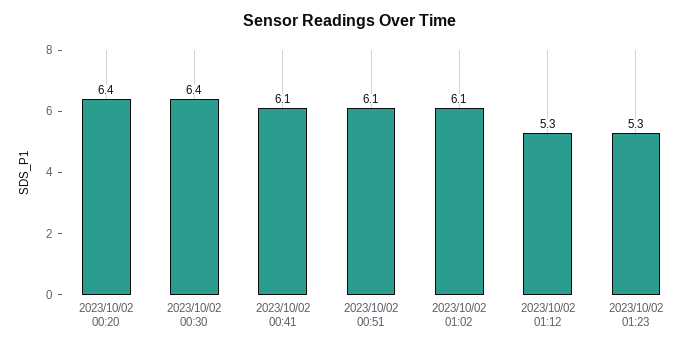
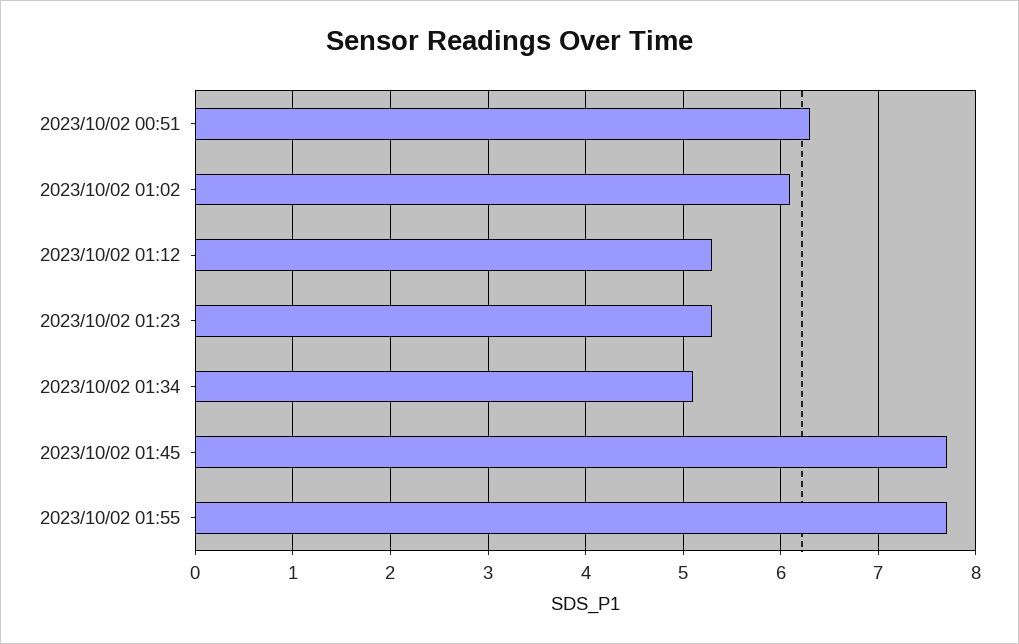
2023/10/02 00:20: 6.4 -> none
2023/10/02 00:30: 6.4 -> none
2023/10/02 00:41: 6.1 -> none
2023/10/02 00:51: 6.1 -> 6.3
2023/10/02 01:34: none -> 5.1
2023/10/02 01:45: none -> 7.7
2023/10/02 01:55: none -> 7.7

